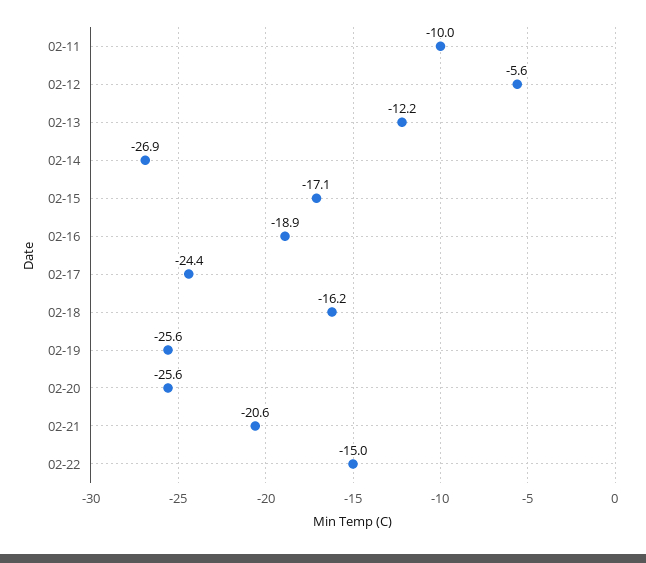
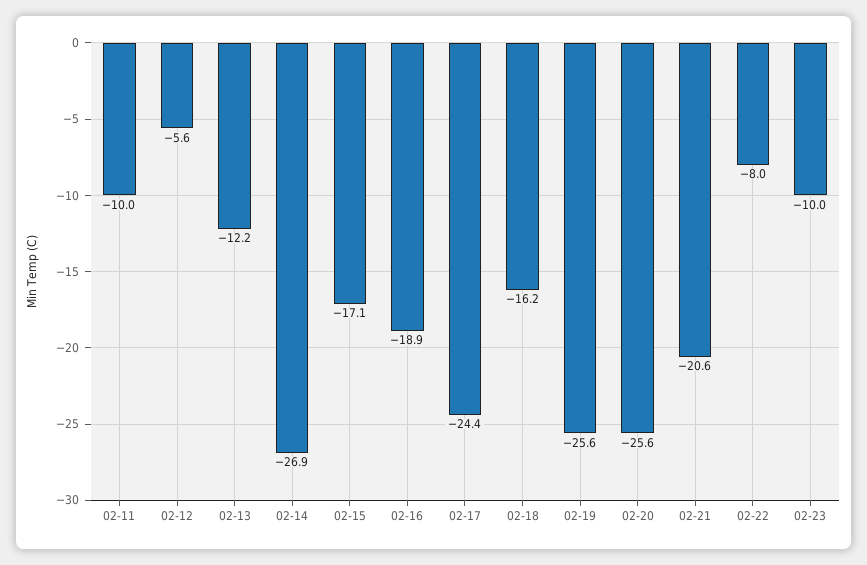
02-22: -15 -> -8
02-23: none -> -10

